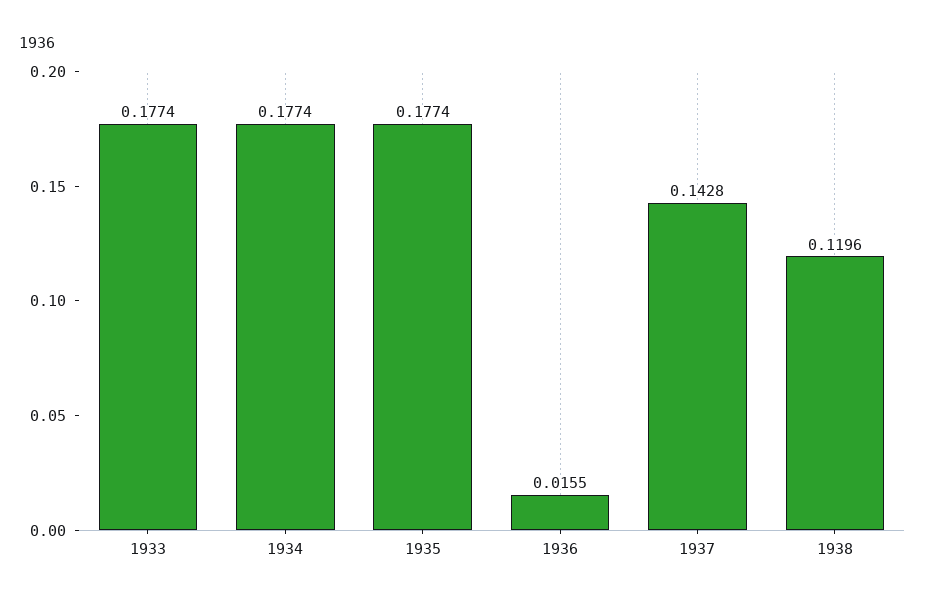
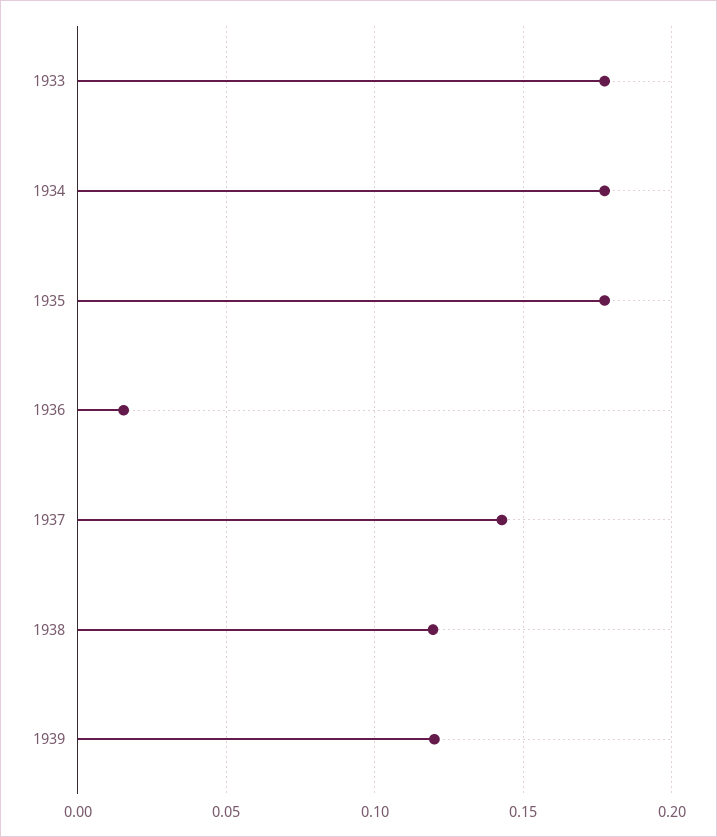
1939: none -> 0.12

